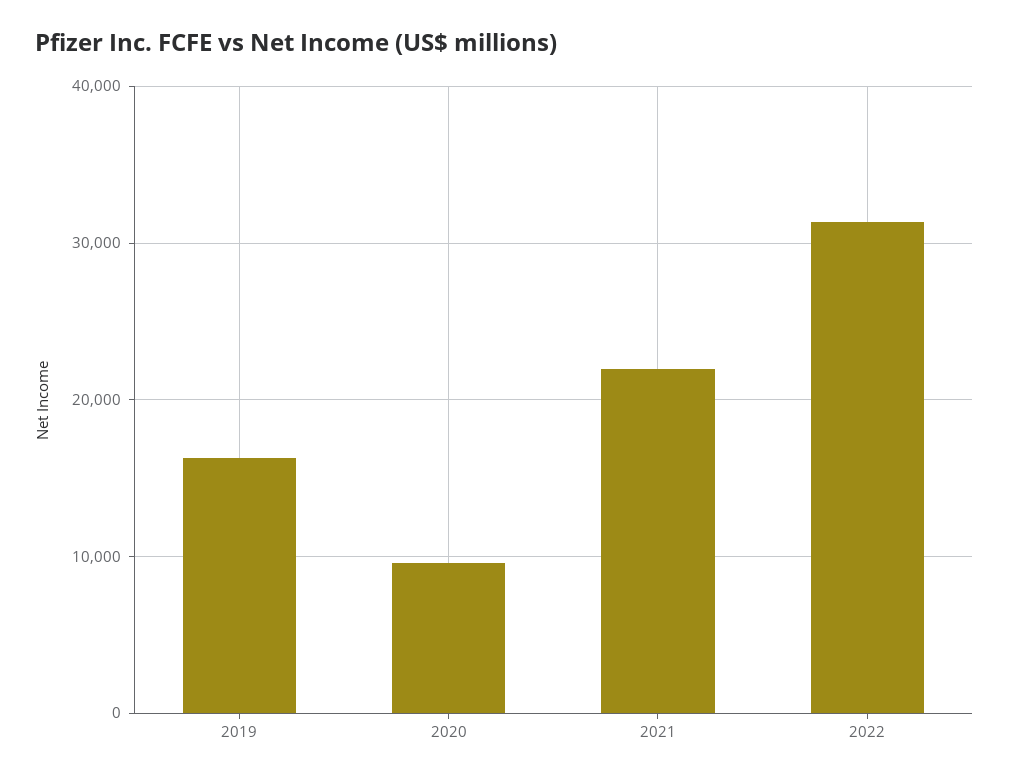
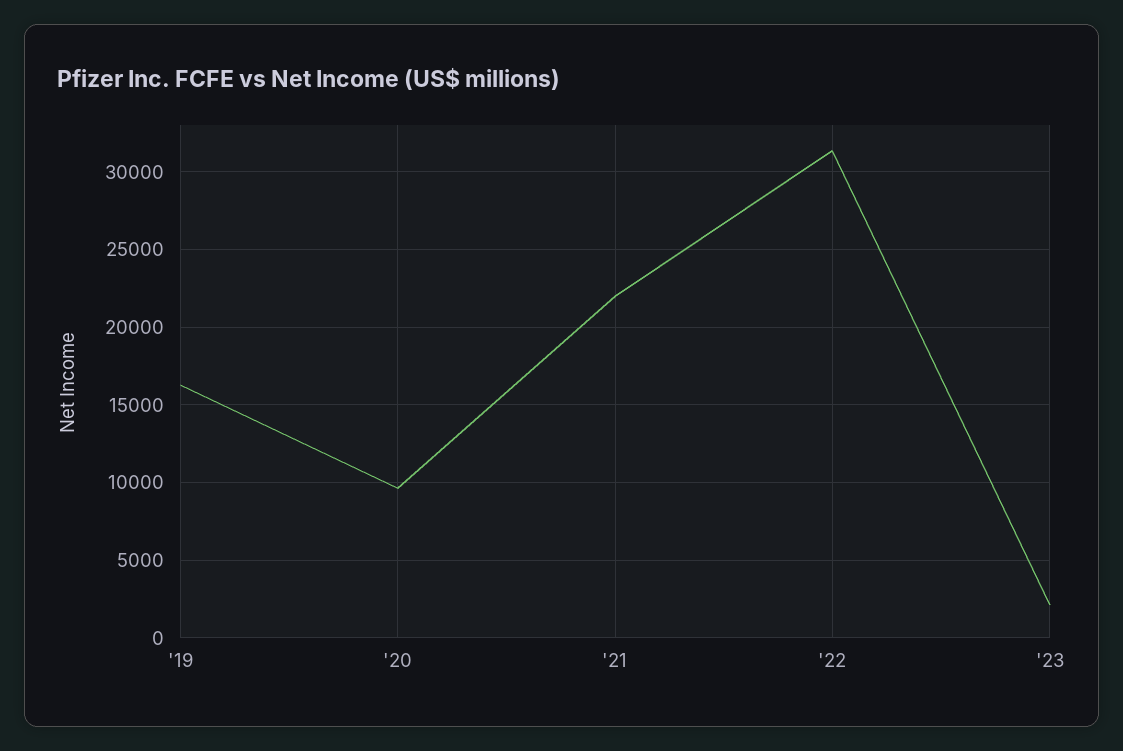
'23: none -> 2000

